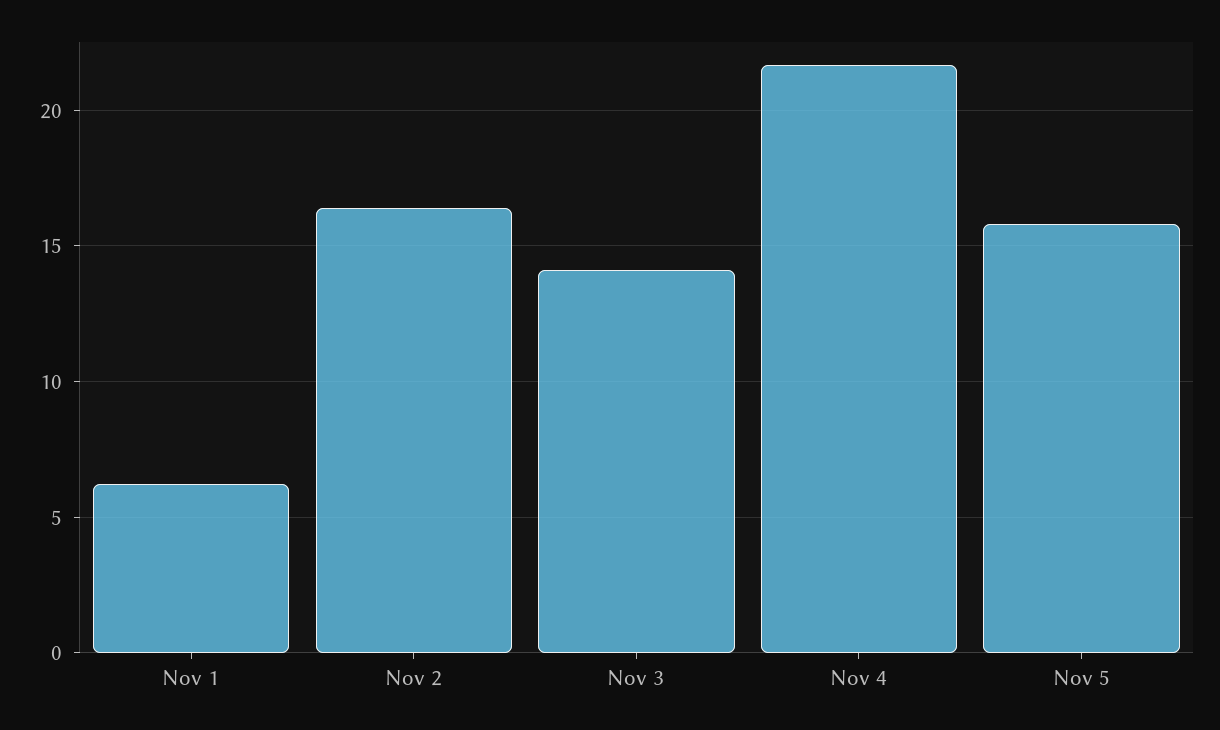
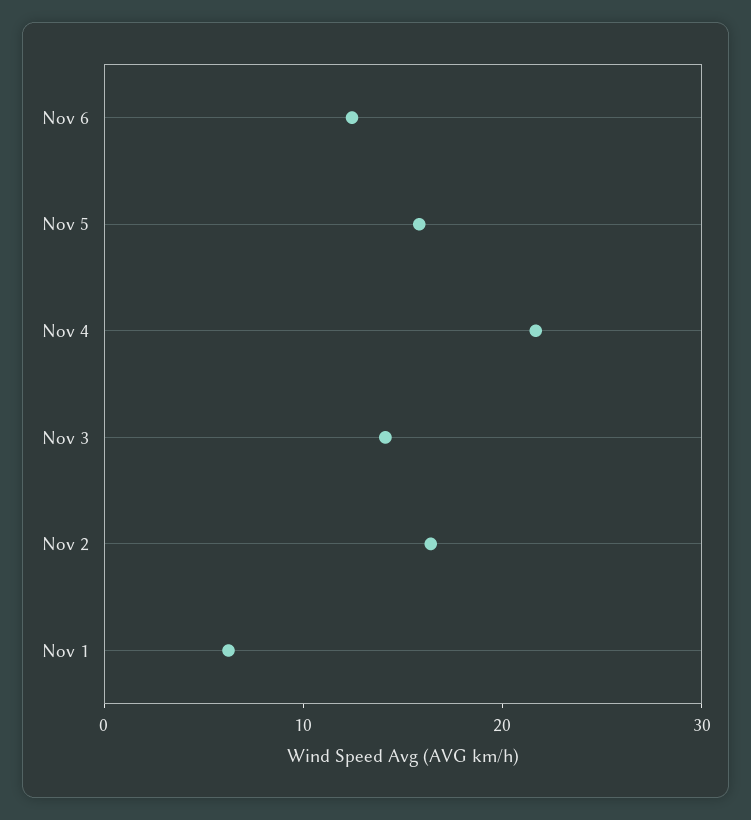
Nov 6: none -> 12

